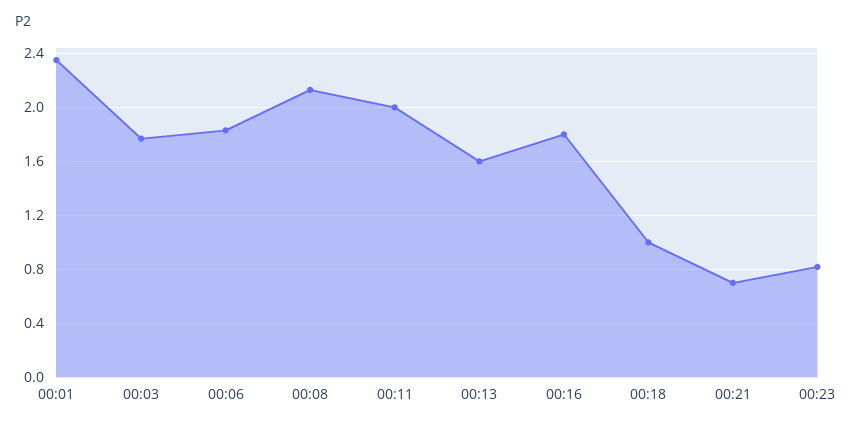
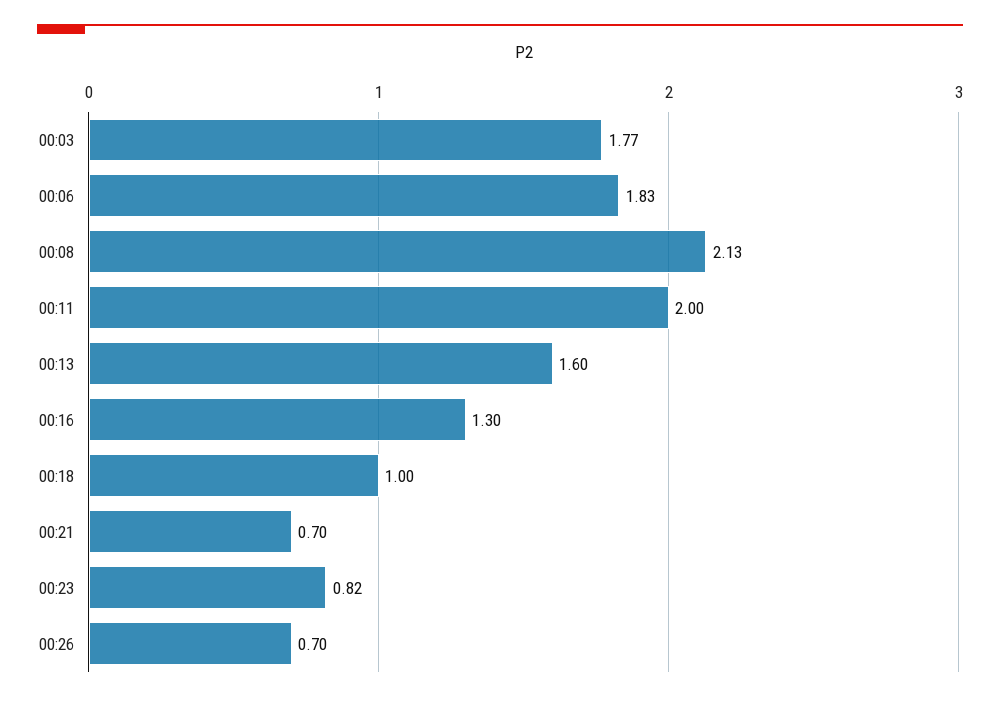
00:01: 2.35 -> none
00:16: 1.8 -> 1.3
00:26: none -> 0.7

